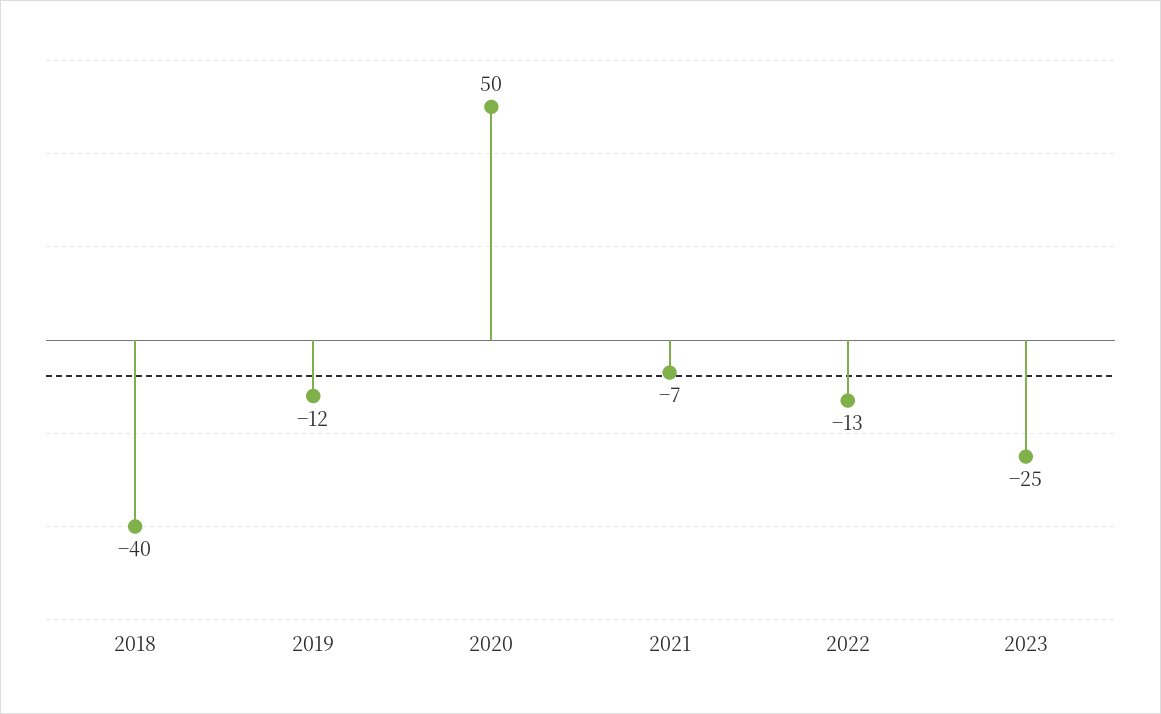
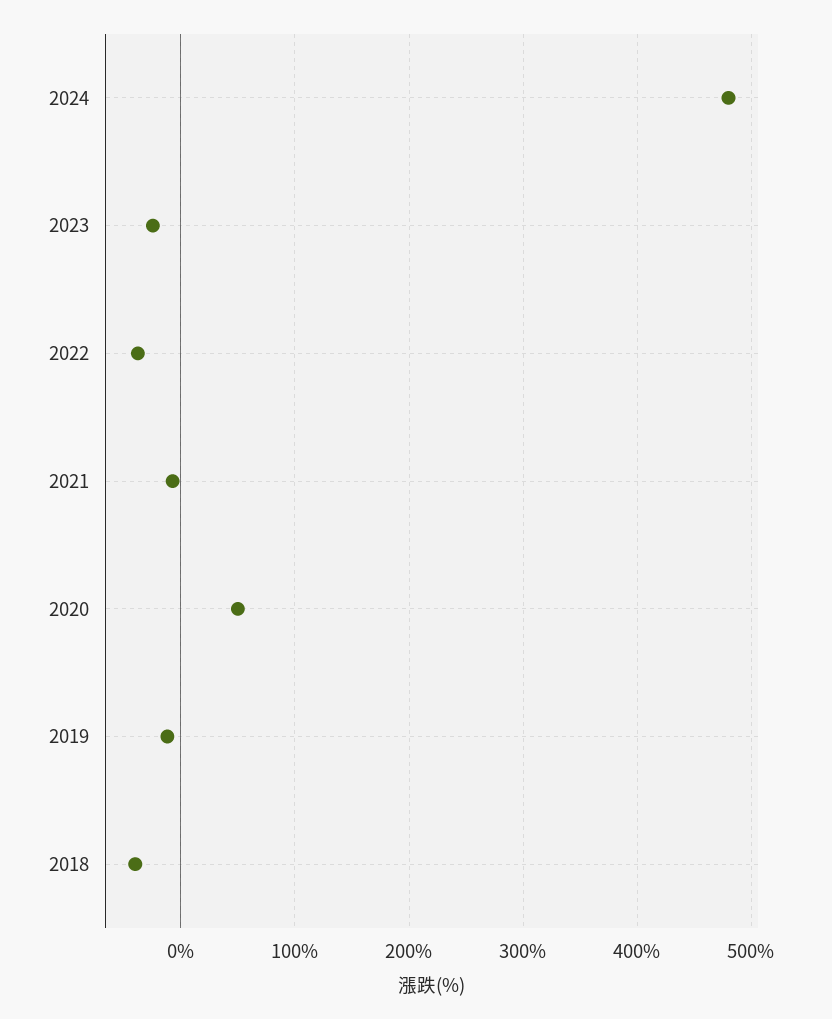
2022: -13 -> -40
2024: none -> 480

